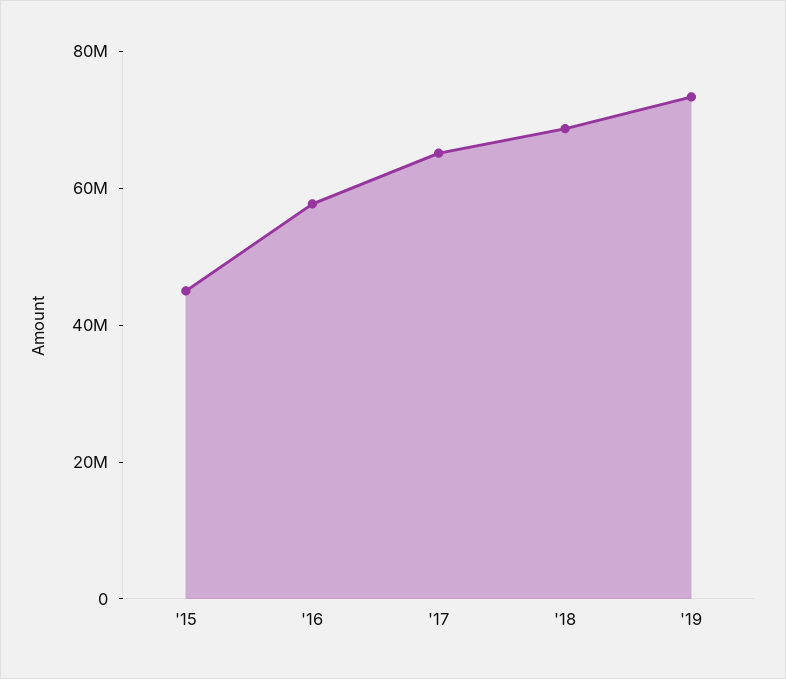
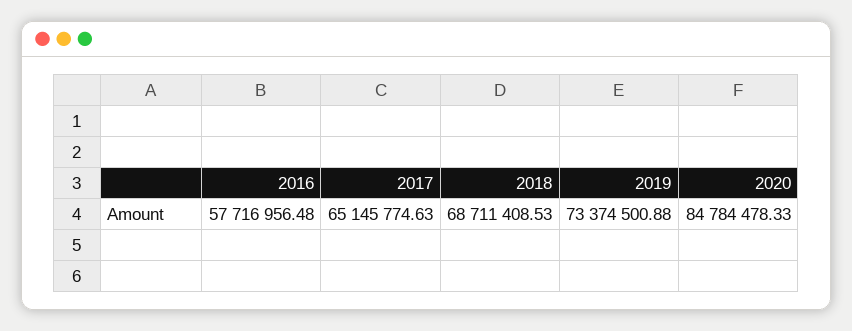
'15: 45000000 -> none
2020: none -> 84784478.33

